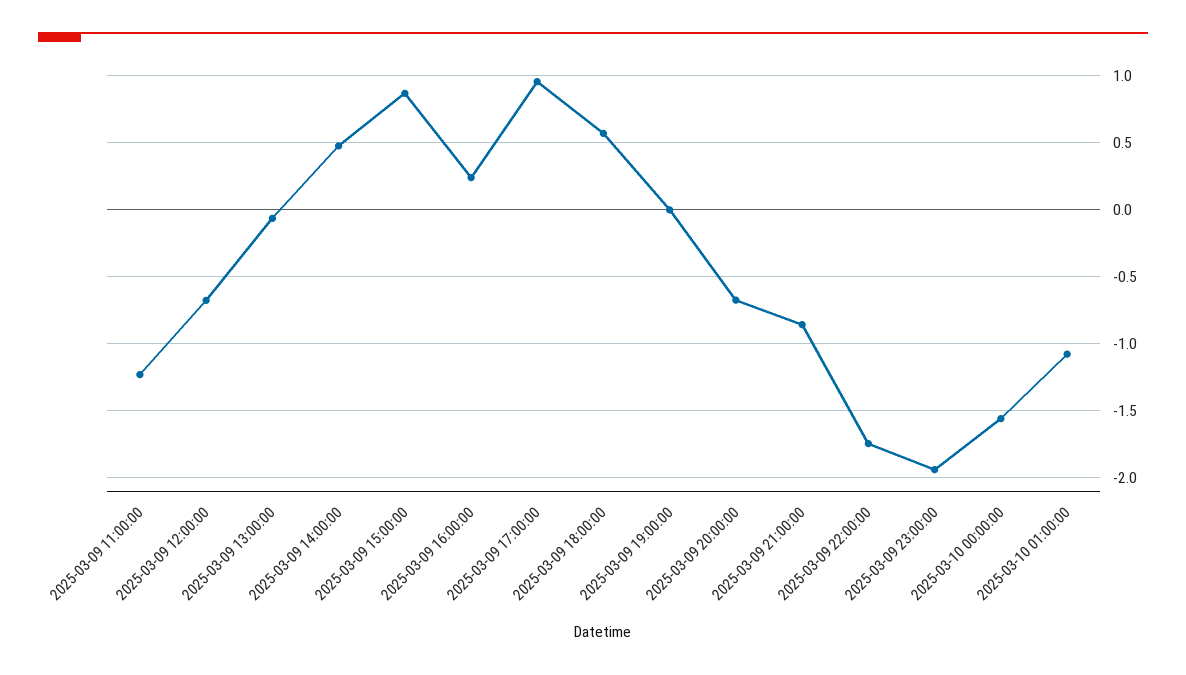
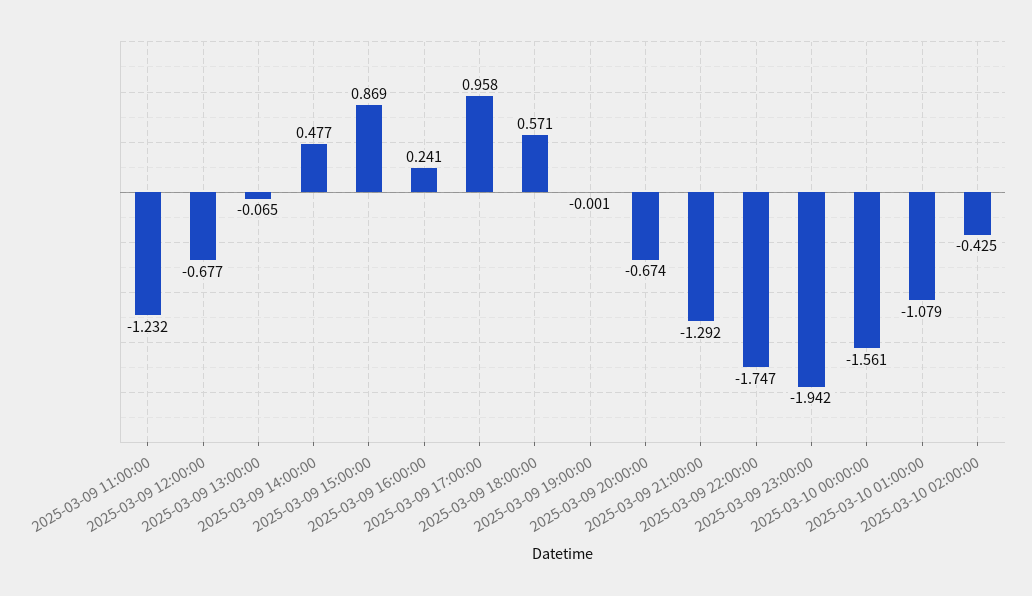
2025-03-09 21:00:00: -0.85 -> -1.292
2025-03-10 02:00:00: none -> -0.425

